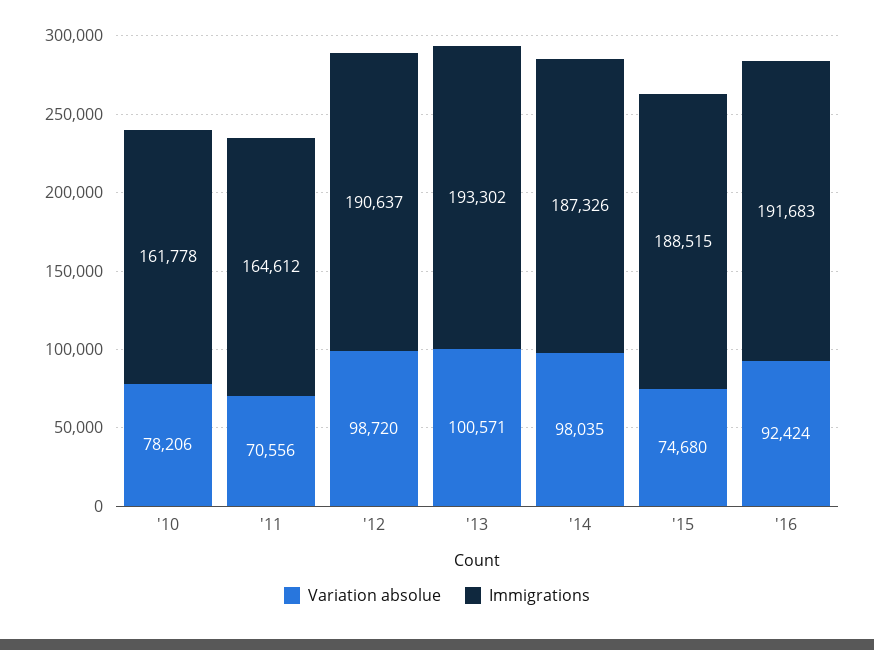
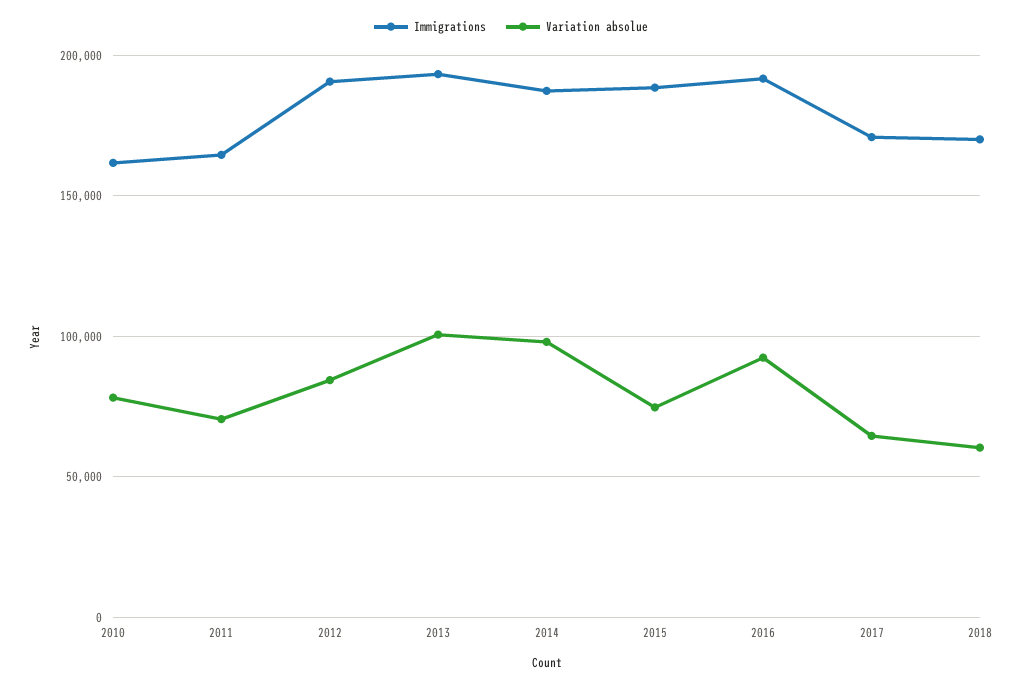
Variation absolue, '12: 98720 -> 85000
Immigrations, 2017: none -> 170000
Variation absolue, 2017: none -> 65000
Immigrations, 2018: none -> 170000
Variation absolue, 2018: none -> 60000

